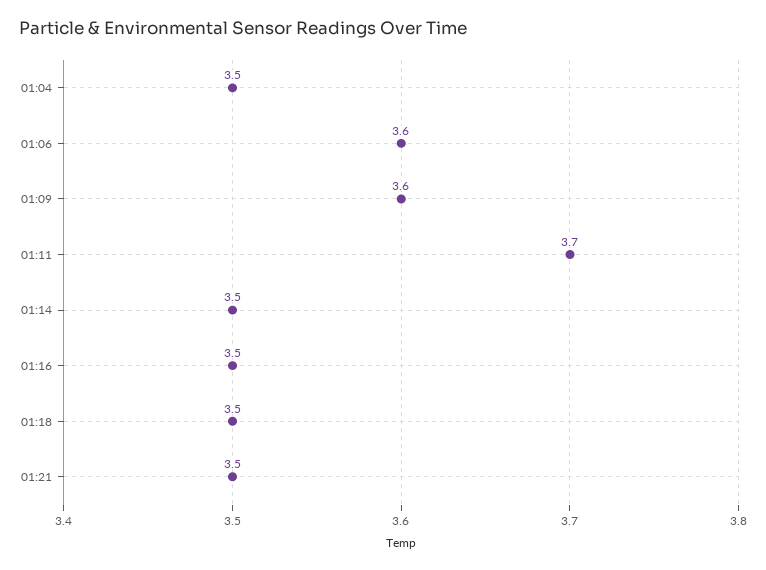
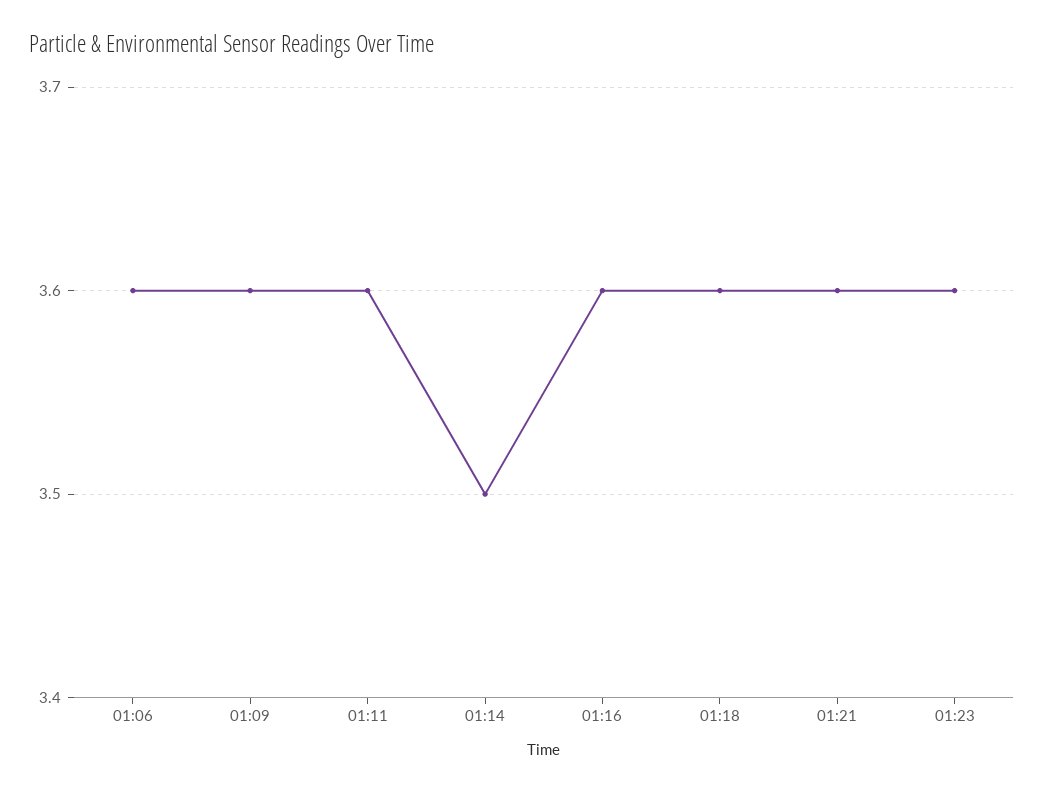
01:04: 3.5 -> none
01:11: 3.7 -> 3.6
01:16: 3.5 -> 3.6
01:18: 3.5 -> 3.6
01:21: 3.5 -> 3.6
01:23: none -> 3.6

